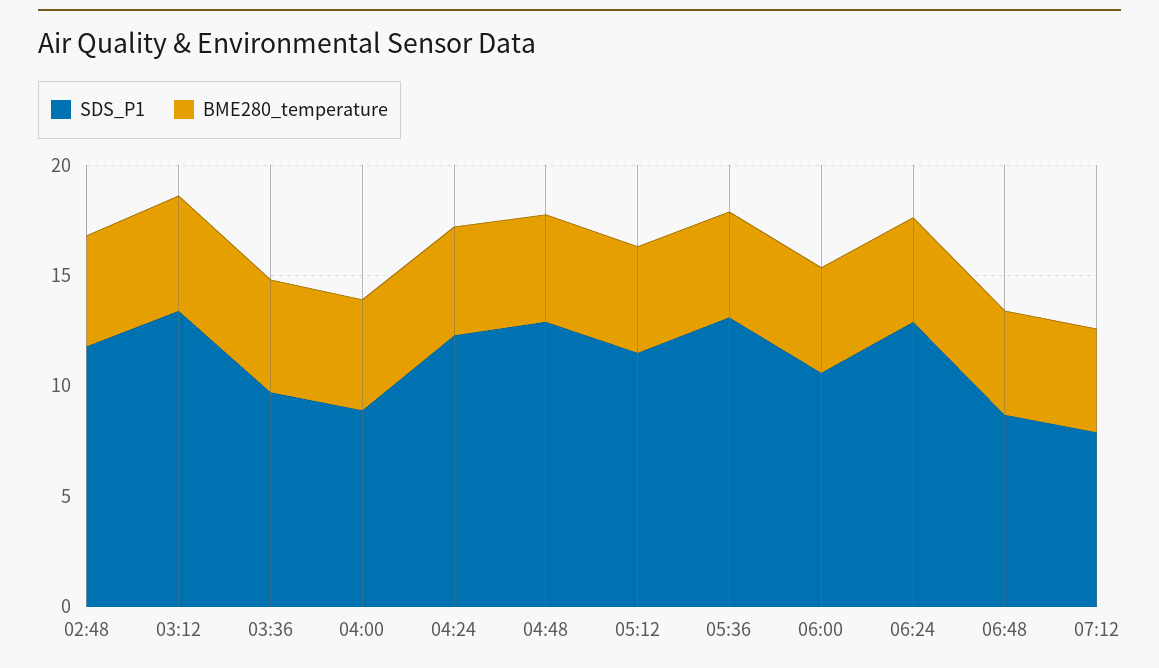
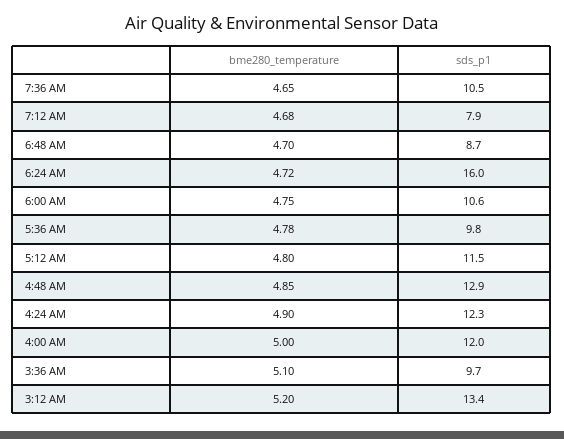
SDS_P1, 02:48: 12 -> none
BME280_temperature, 02:48: 5 -> none
SDS_P1, 04:00: 9 -> 12
SDS_P1, 05:36: 13 -> 9.8
SDS_P1, 06:24: 13 -> 16
BME280_temperature, 7:36 AM: none -> 4.65
SDS_P1, 7:36 AM: none -> 10.5

